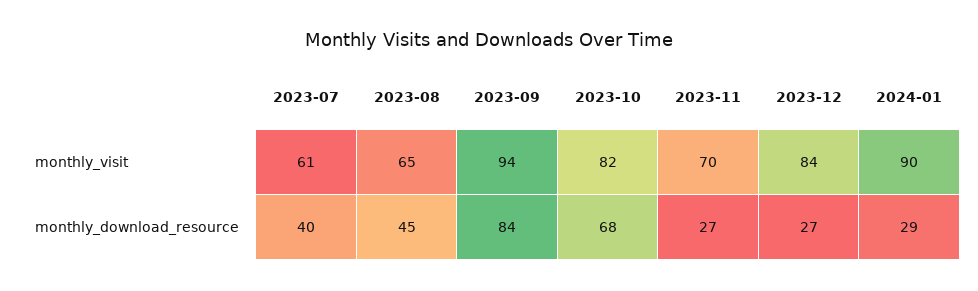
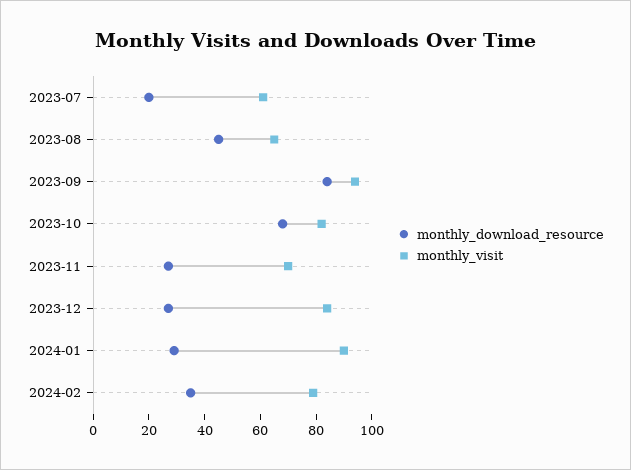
monthly_download_resource, 2023-07: 40 -> 20
monthly_download_resource, 2024-02: none -> 35
monthly_visit, 2024-02: none -> 80

